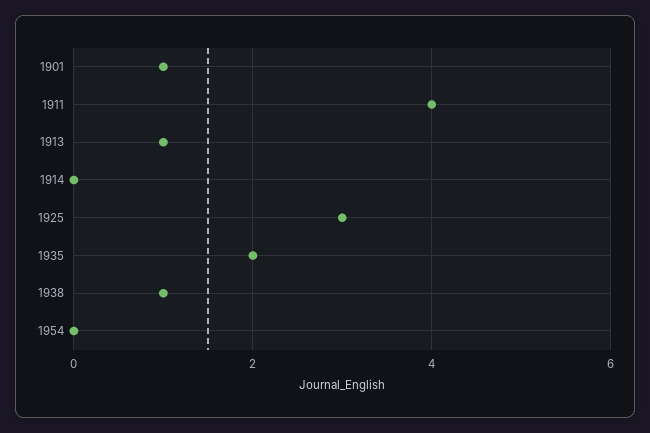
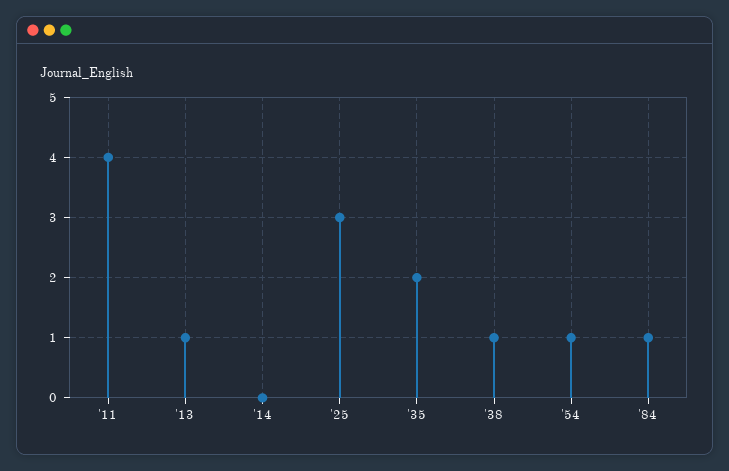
1901: 1 -> none
1954: 0 -> 1
'84: none -> 1

